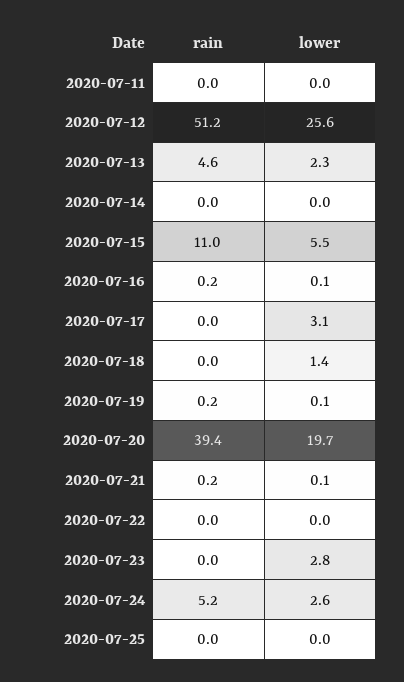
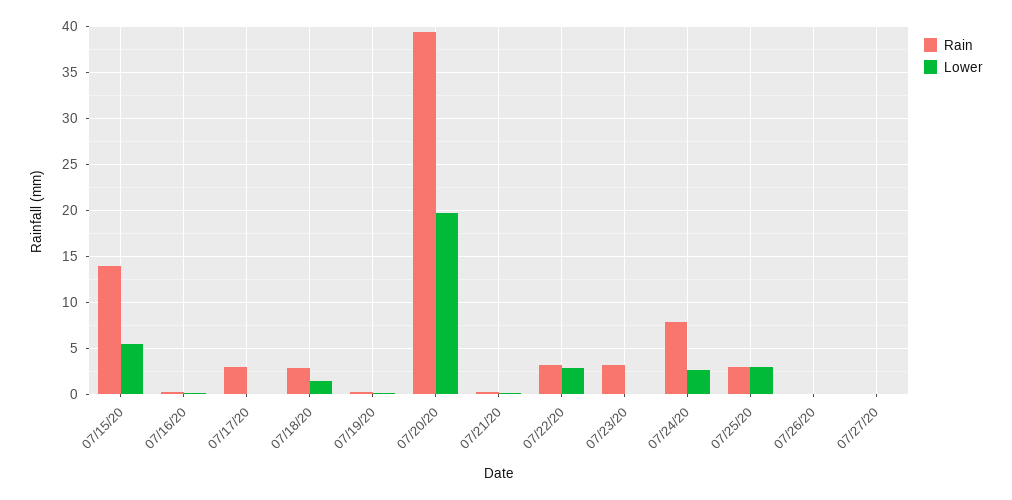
rain, 2020-07-11: 0 -> none
lower, 2020-07-11: 0 -> none
rain, 2020-07-12: 51.2 -> none
lower, 2020-07-12: 25.6 -> none
rain, 2020-07-13: 4.6 -> none
lower, 2020-07-13: 2.3 -> none
rain, 2020-07-14: 0 -> none
lower, 2020-07-14: 0 -> none
rain, 2020-07-15: 11 -> 14
rain, 2020-07-17: 0 -> 3
lower, 2020-07-17: 3.1 -> 0
rain, 2020-07-18: 0 -> 3
rain, 2020-07-22: 0 -> 3
lower, 2020-07-22: 0 -> 3
rain, 2020-07-23: 0 -> 3
lower, 2020-07-23: 2.8 -> 0
rain, 2020-07-24: 5.2 -> 8
rain, 2020-07-25: 0 -> 3
lower, 2020-07-25: 0 -> 3
rain, 07/26/20: none -> 0
lower, 07/26/20: none -> 0
rain, 07/27/20: none -> 0
lower, 07/27/20: none -> 0

